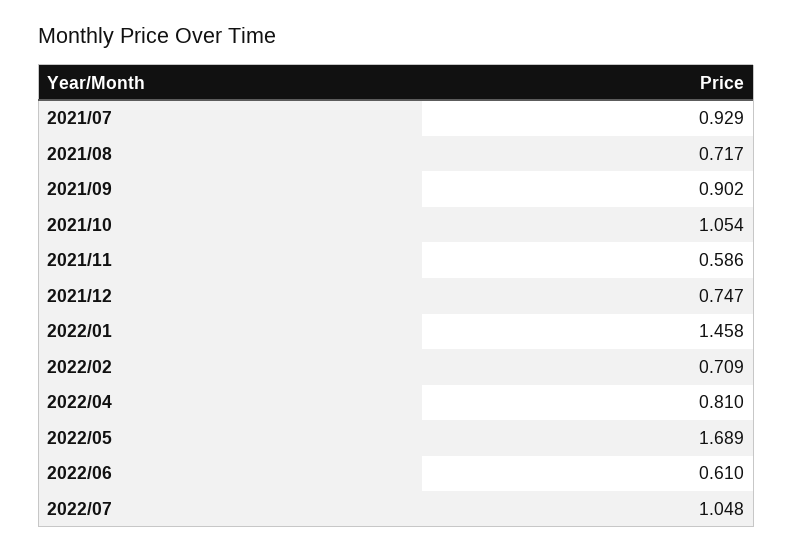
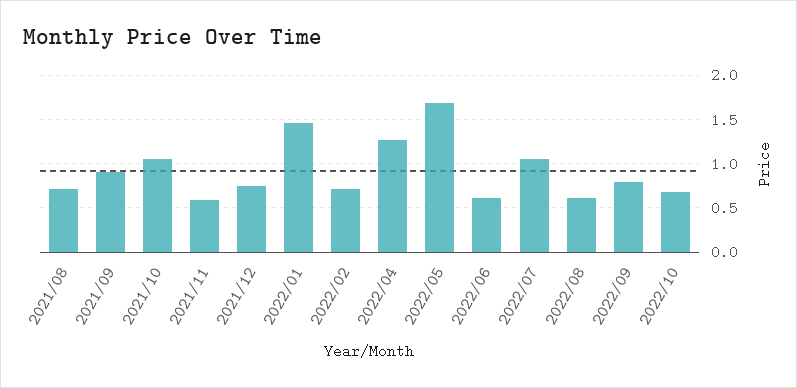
2021/07: 0.929 -> none
2022/04: 0.81 -> 1.3
2022/08: none -> 0.6
2022/09: none -> 0.8
2022/10: none -> 0.7

